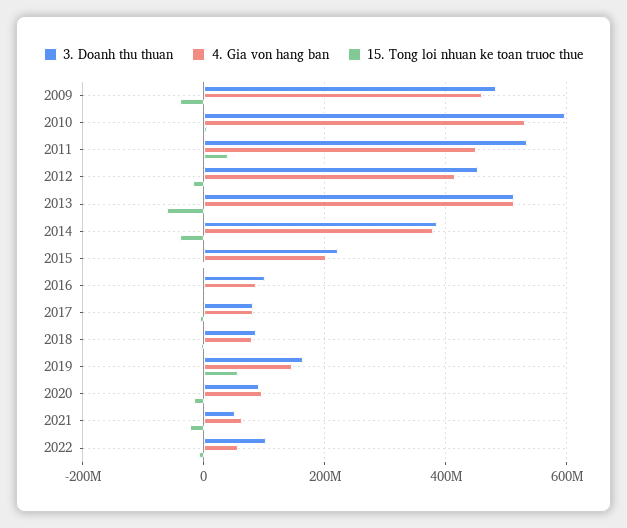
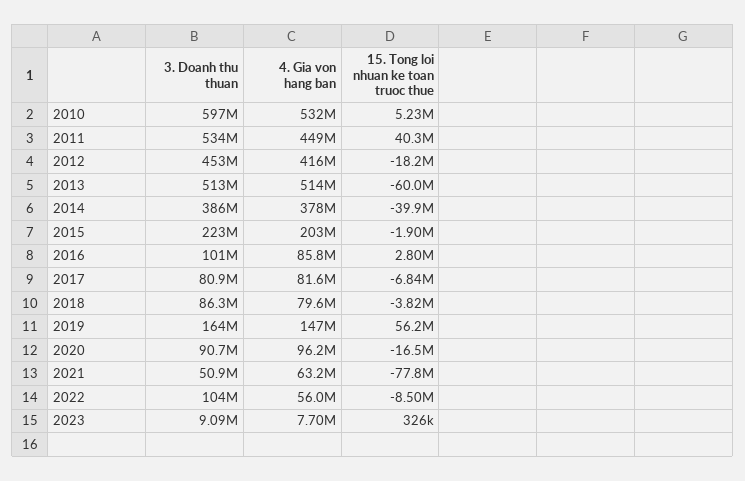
3. Doanh thu thuan, 2009: 480000000 -> none
4. Gia von hang ban, 2009: 460000000 -> none
15. Tong loi nhuan ke toan truoc thue, 2009: -40000000 -> none
15. Tong loi nhuan ke toan truoc thue, 2021: -20000000 -> -77800000
3. Doanh thu thuan, 2023: none -> 9090000
4. Gia von hang ban, 2023: none -> 7700000
15. Tong loi nhuan ke toan truoc thue, 2023: none -> 326000

